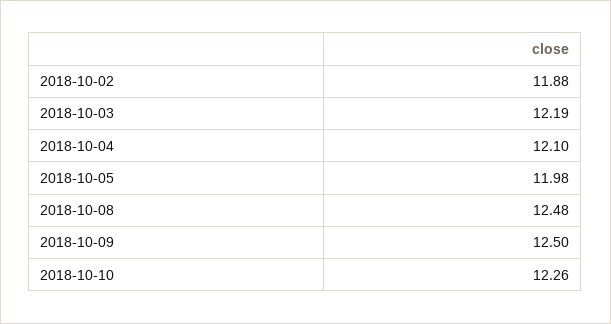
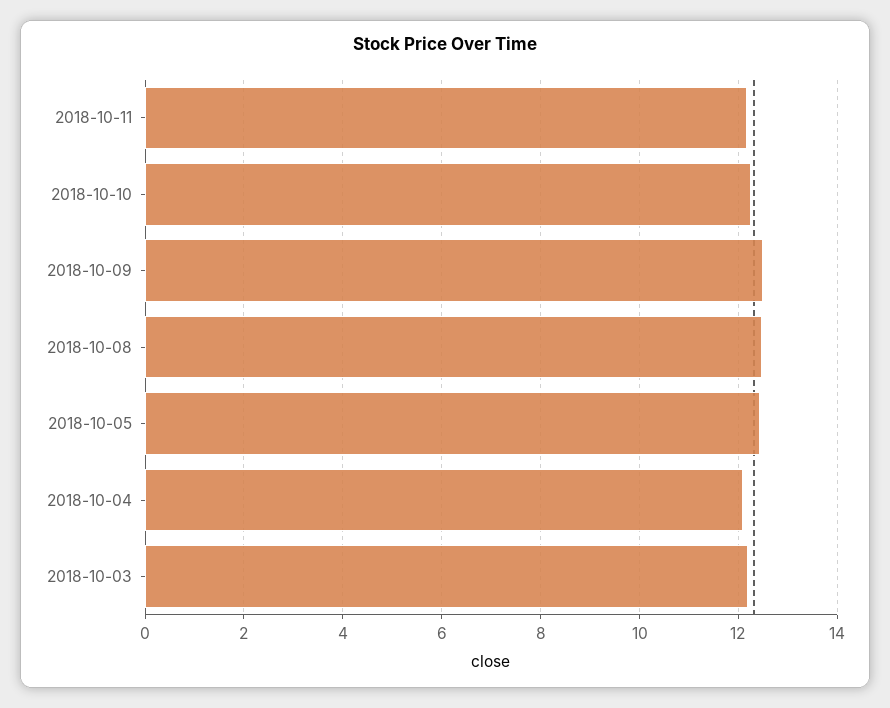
2018-10-02: 11.88 -> none
2018-10-05: 11.98 -> 12.4
2018-10-11: none -> 12.2

